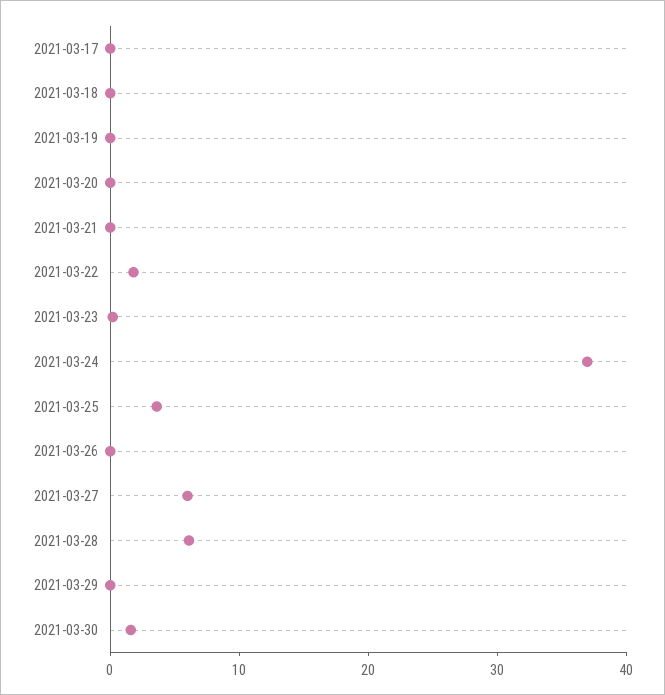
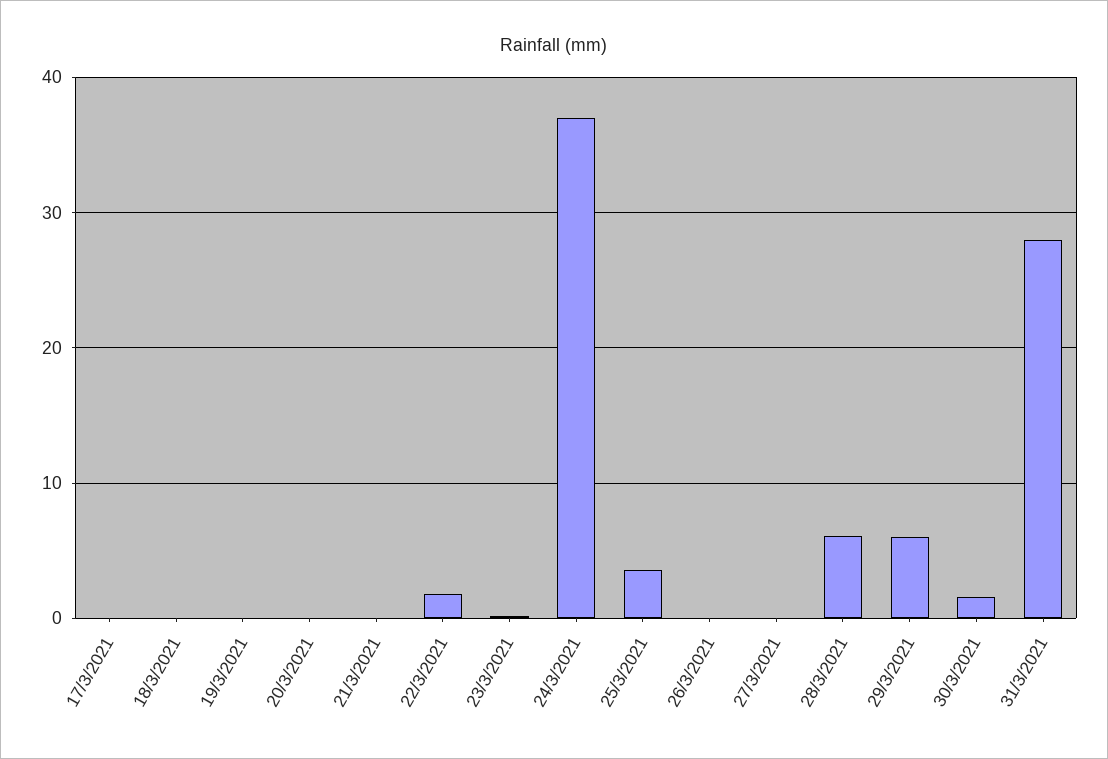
2021-03-27: 6 -> 0
2021-03-29: 0 -> 6
31/3/2021: none -> 28

